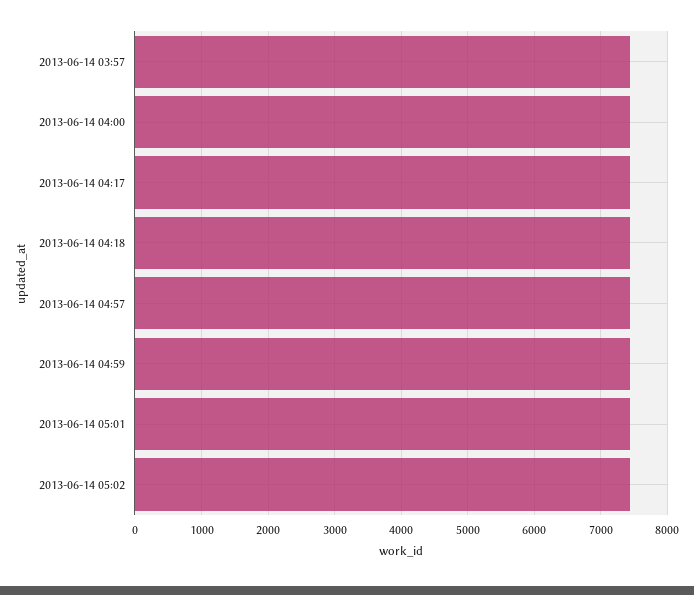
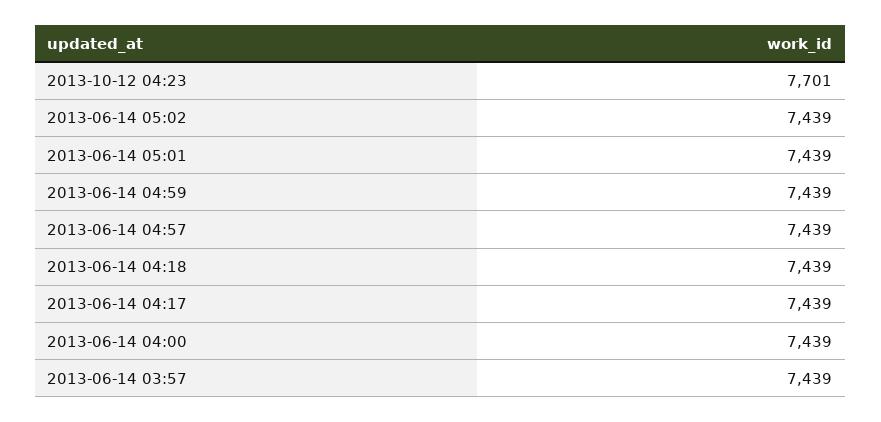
2013-10-12 04:23: none -> 7701

